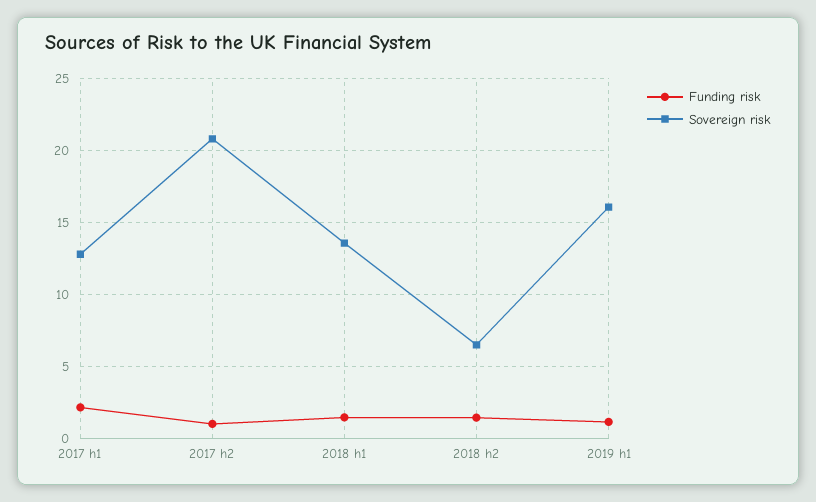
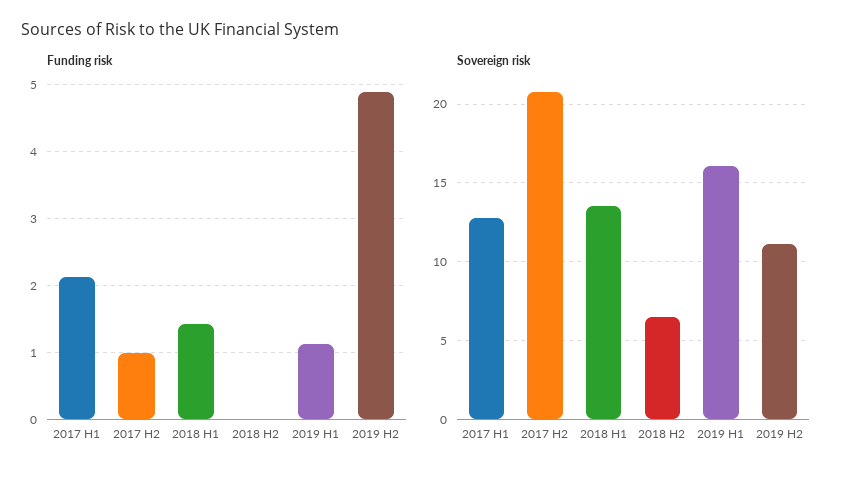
Funding risk, 2018 h2: 1.5 -> 0
Funding risk, 2019 H2: none -> 4.9
Sovereign risk, 2019 H2: none -> 11

